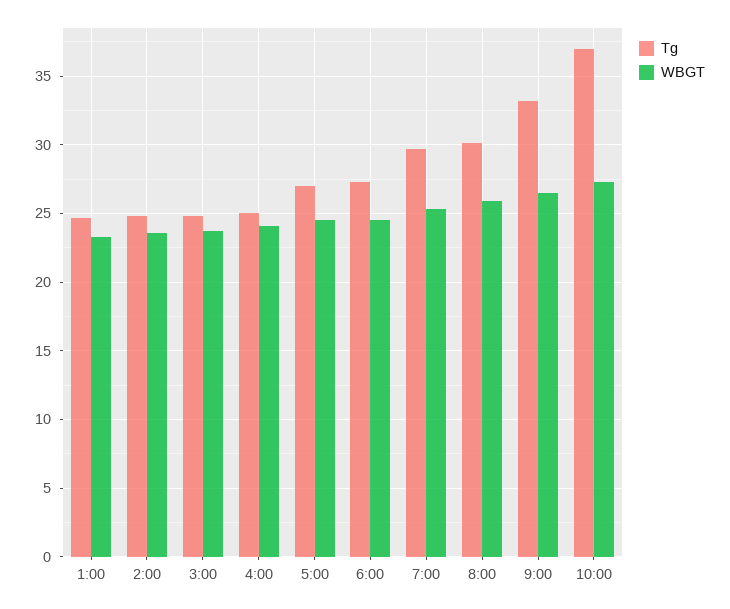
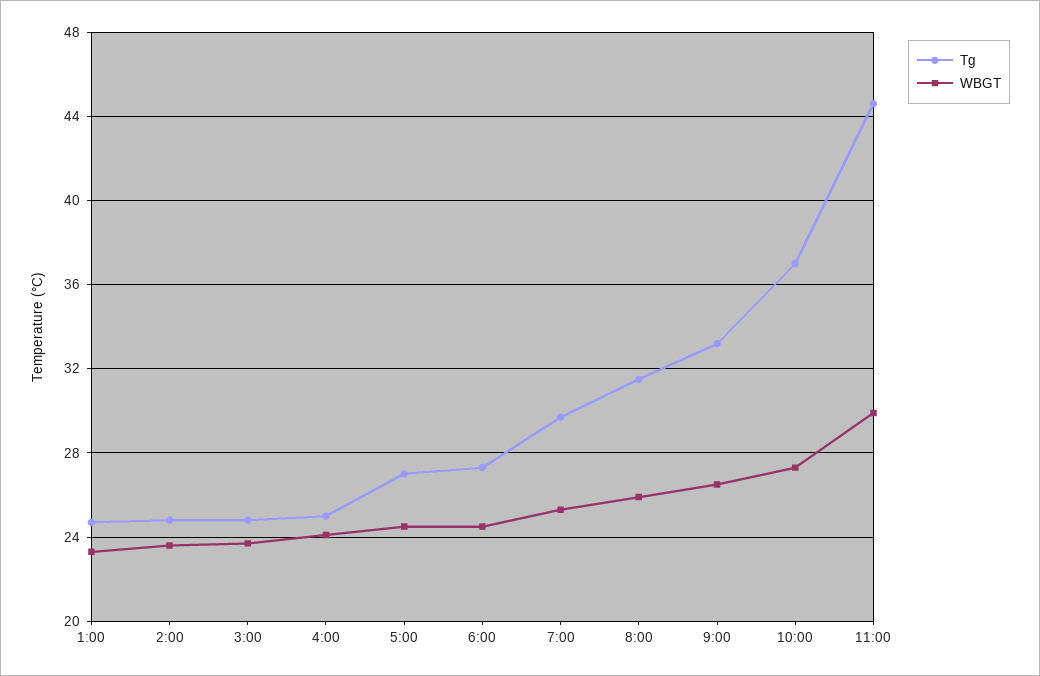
Tg, 8:00: 30 -> 31.5
Tg, 11:00: none -> 44.5
WBGT, 11:00: none -> 30

